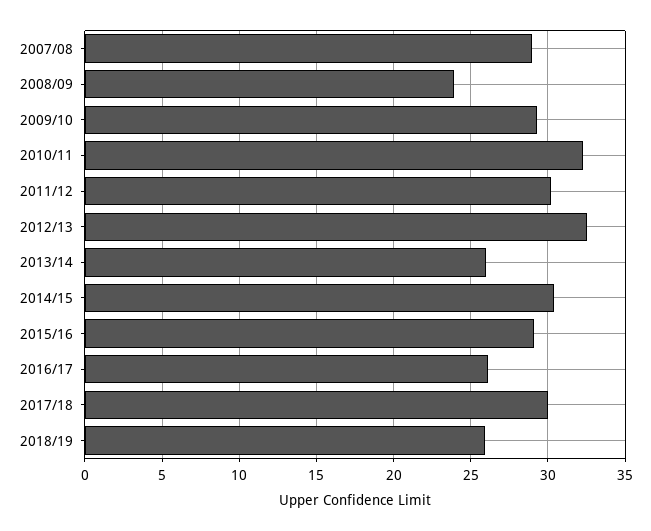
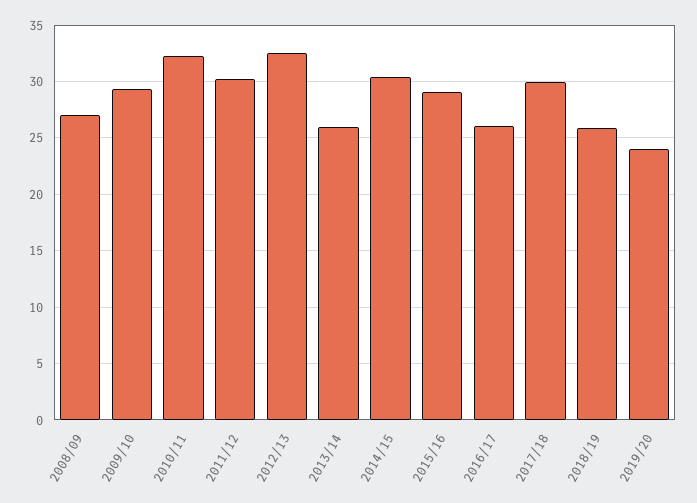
2007/08: 29 -> none
2008/09: 24 -> 27
2019/20: none -> 24

